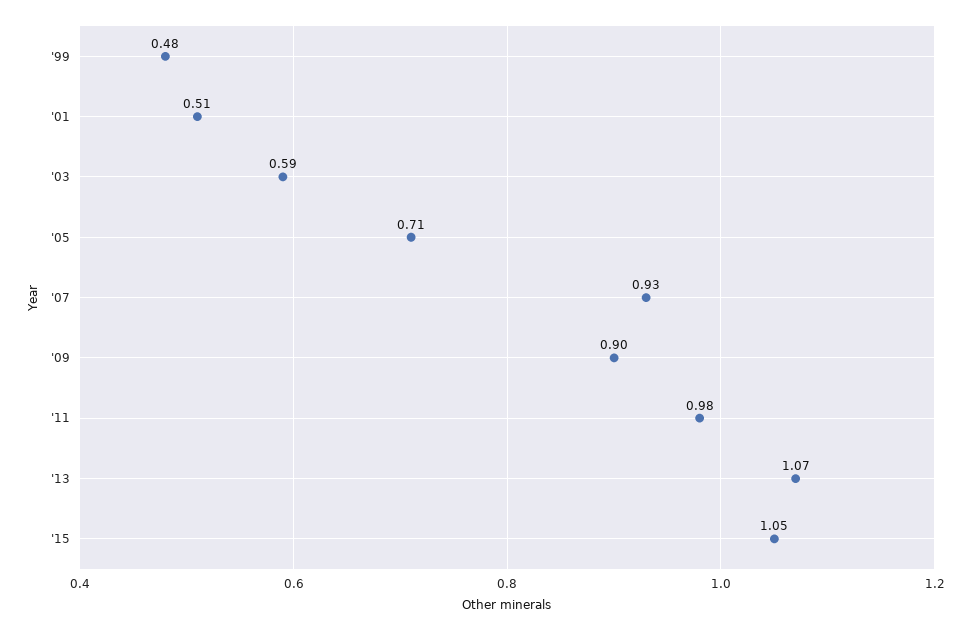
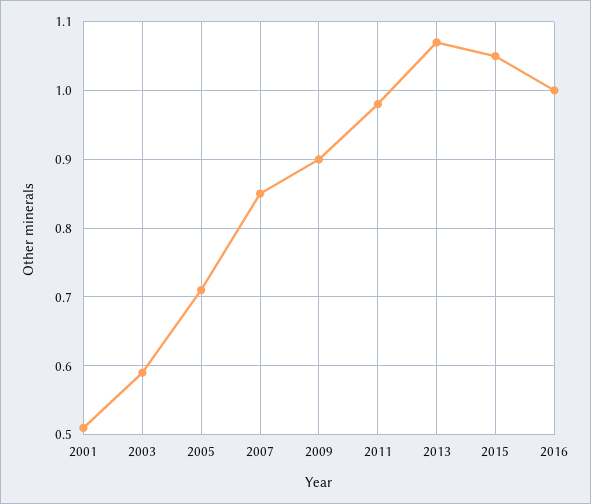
'99: 0.48 -> none
'07: 0.93 -> 0.85
2016: none -> 1

